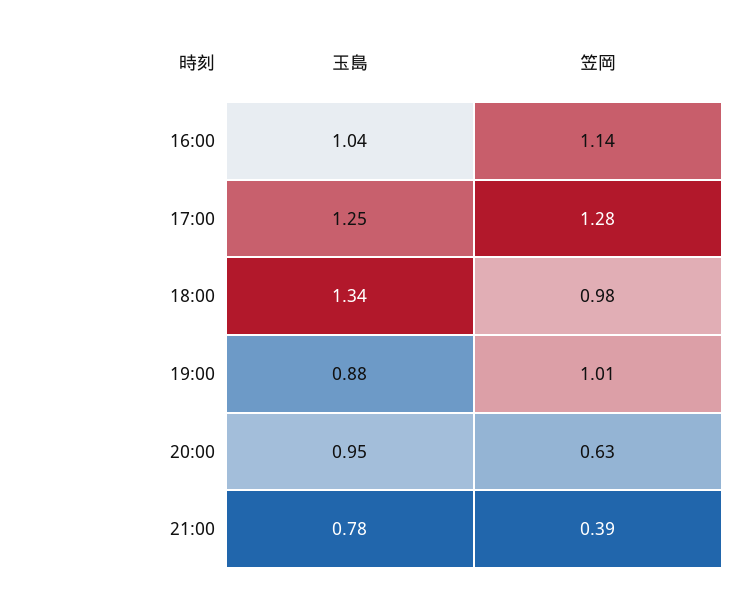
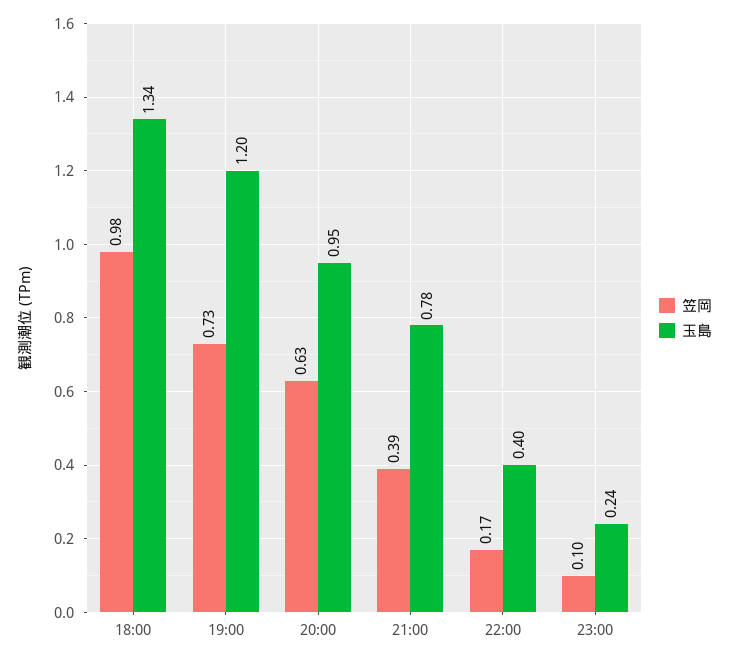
玉島, 16:00: 1.04 -> none
笠岡, 16:00: 1.14 -> none
玉島, 17:00: 1.25 -> none
笠岡, 17:00: 1.28 -> none
玉島, 19:00: 0.88 -> 1.2
笠岡, 19:00: 1.01 -> 0.73
笠岡, 22:00: none -> 0.17
玉島, 22:00: none -> 0.4
笠岡, 23:00: none -> 0.1
玉島, 23:00: none -> 0.24

